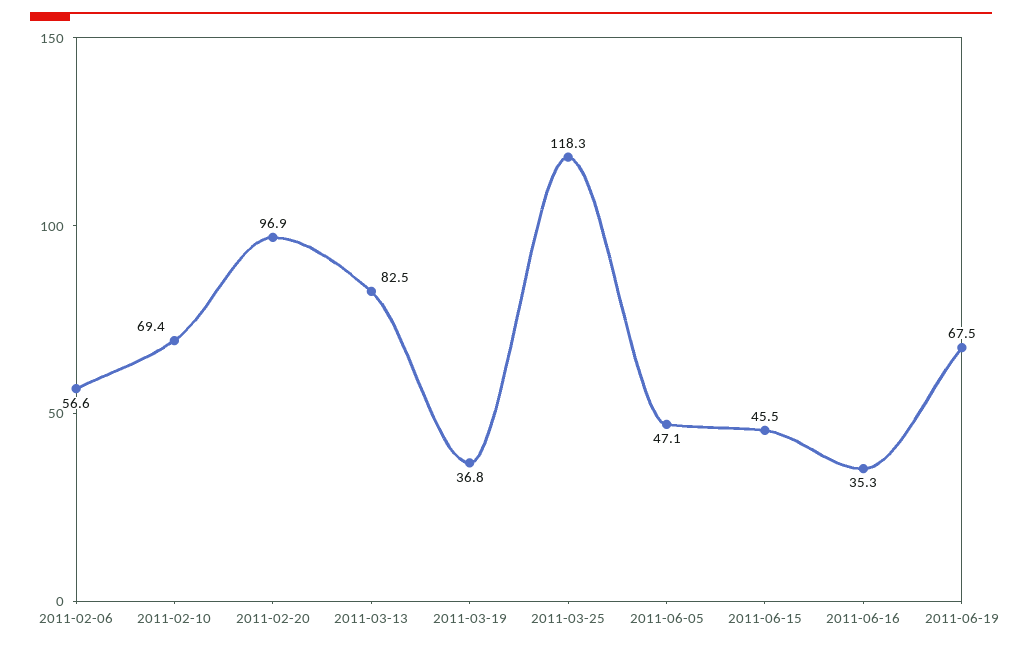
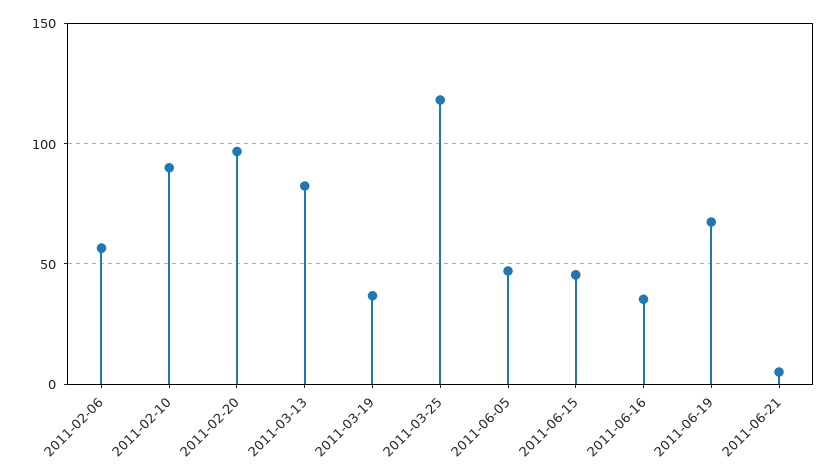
2011-02-10: 69.4 -> 90
2011-06-21: none -> 5

